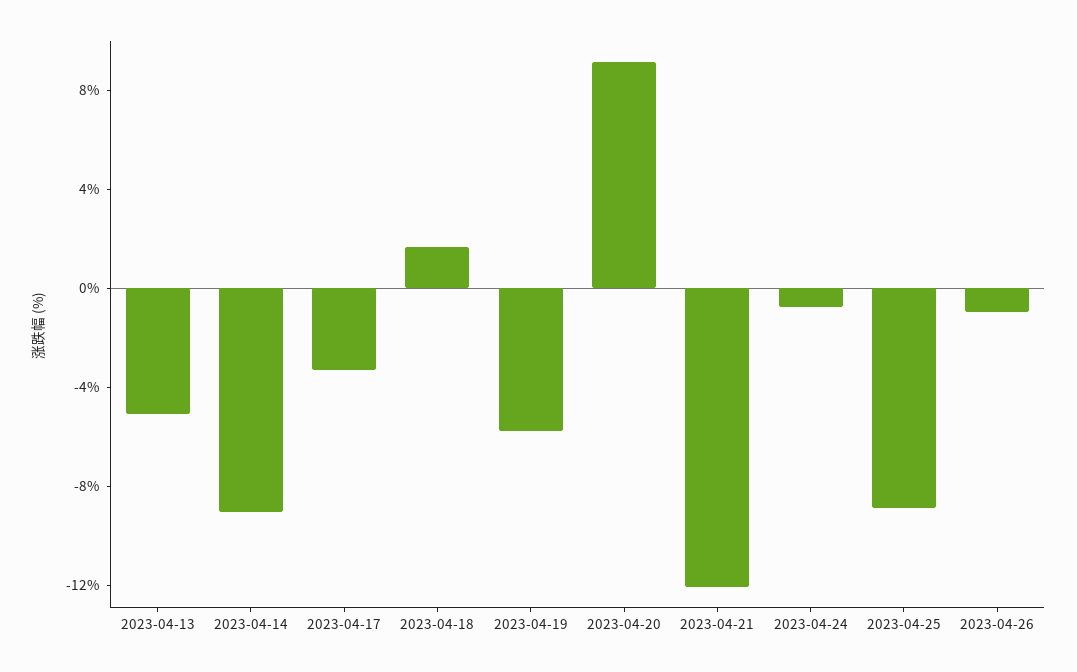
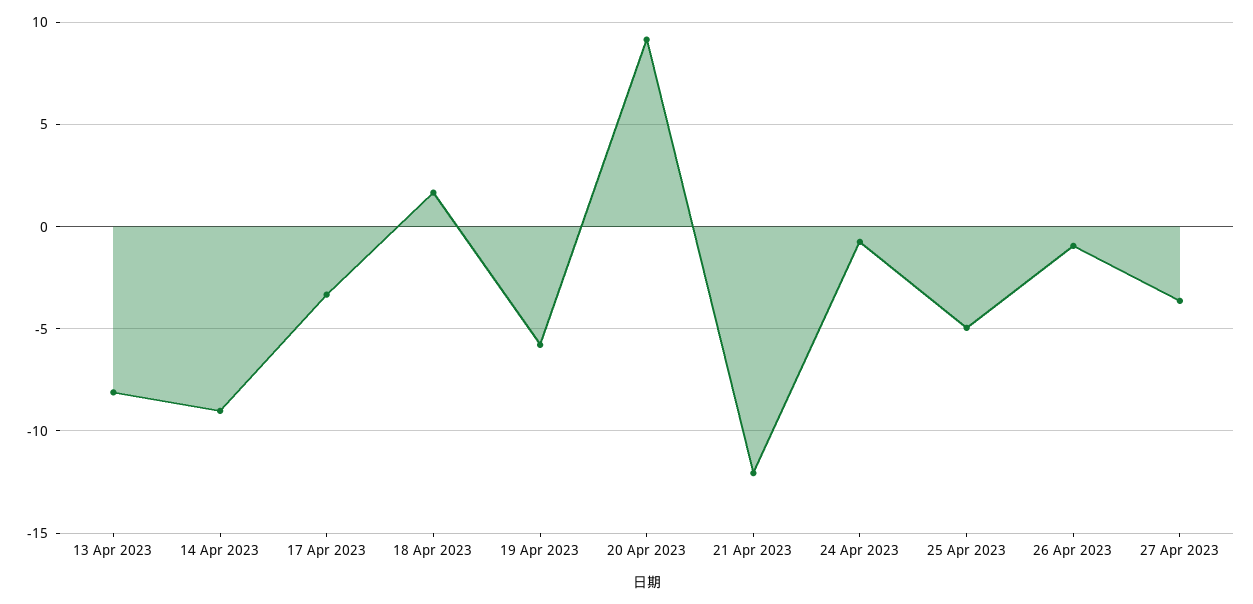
2023-04-13: -5 -> -8
2023-04-25: -9 -> -5
27 Apr 2023: none -> -3.5

